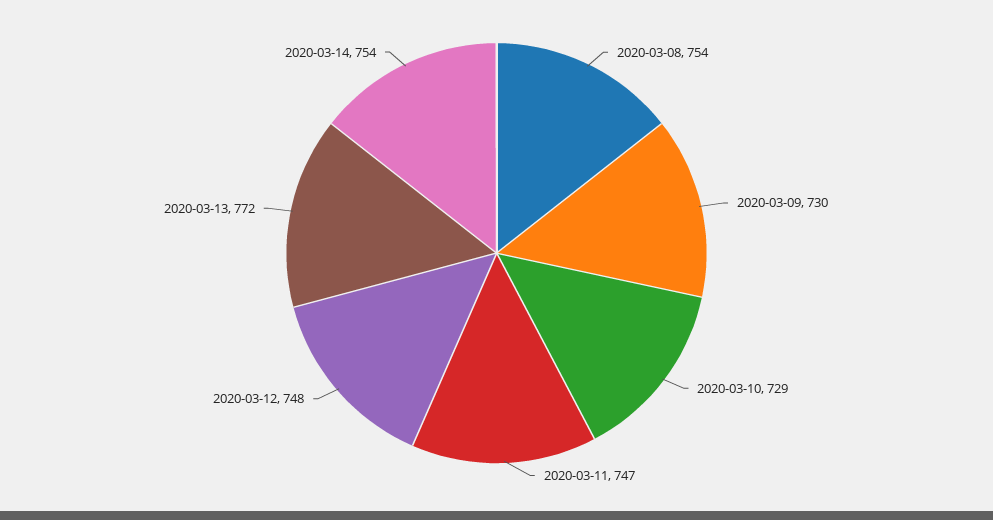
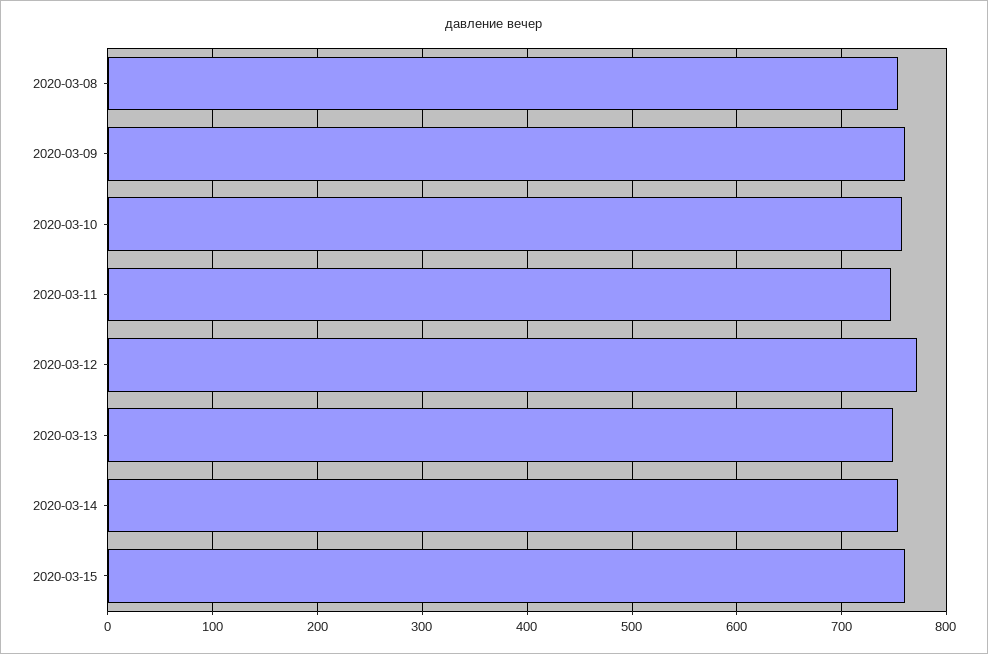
2020-03-09: 730 -> 760
2020-03-10: 729 -> 760
2020-03-12: 748 -> 770
2020-03-13: 772 -> 750
2020-03-15: none -> 760

